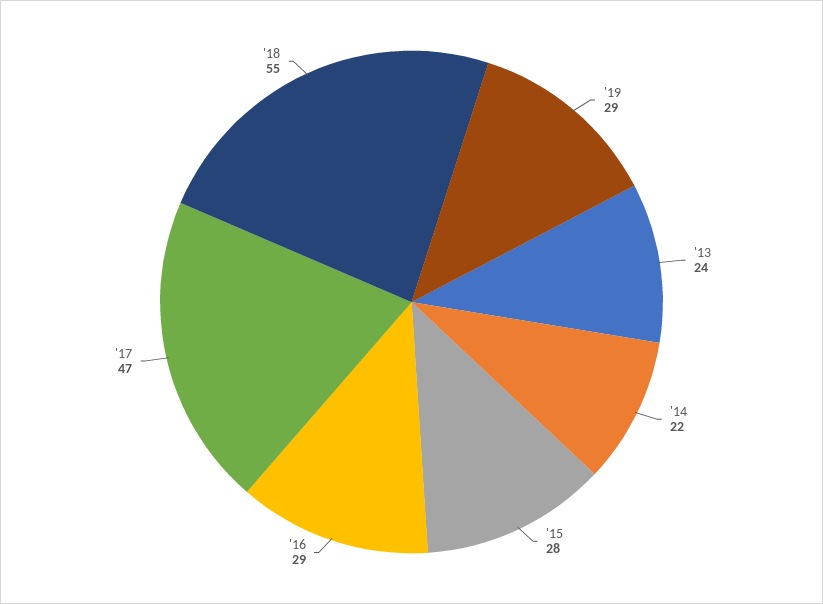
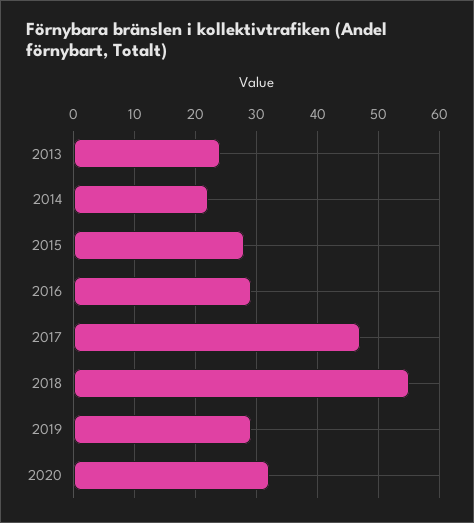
2020: none -> 32

